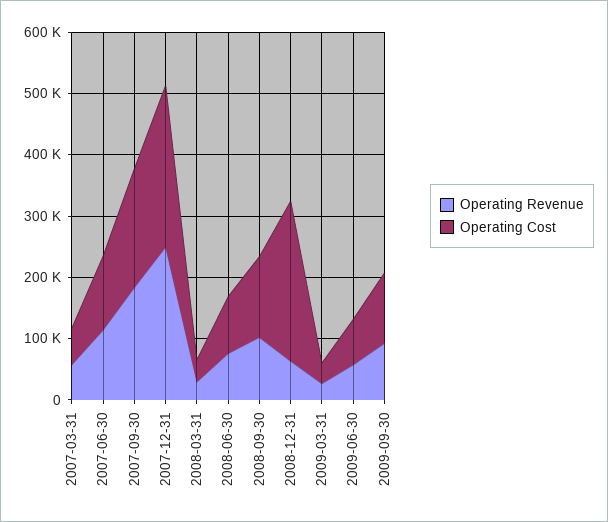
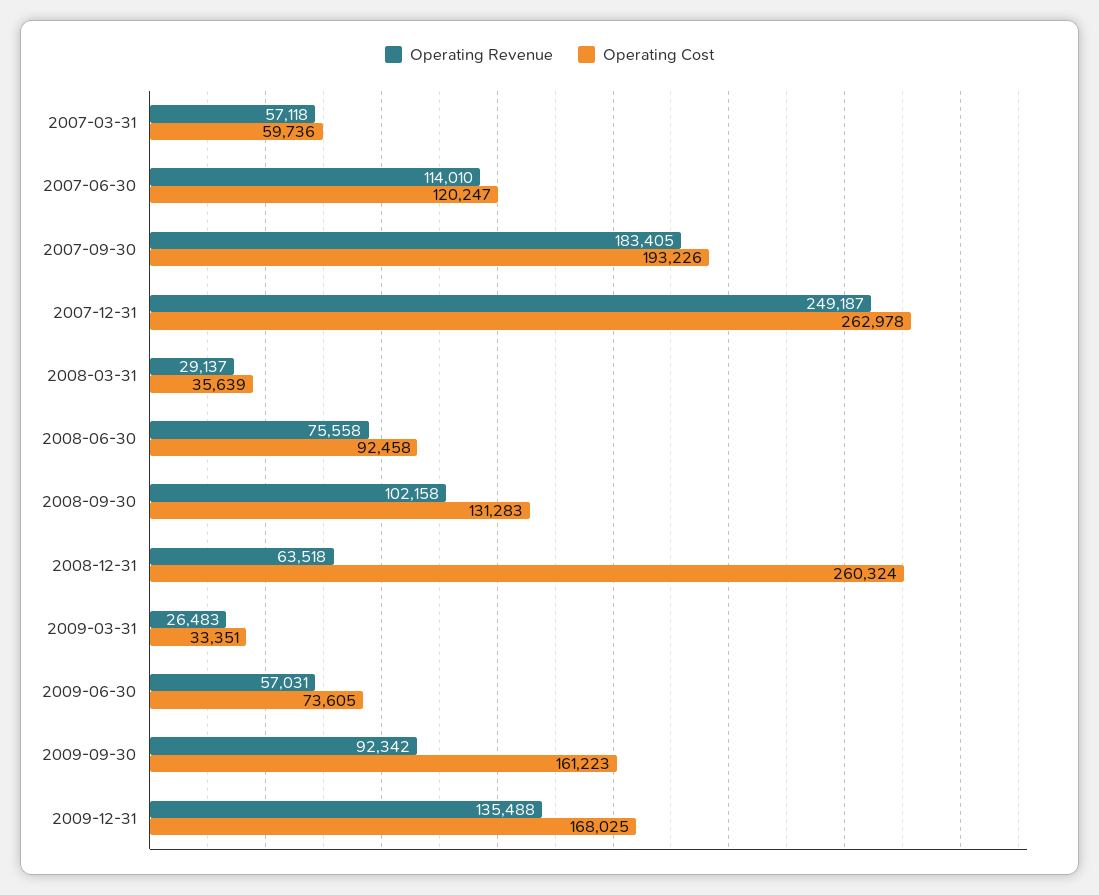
Operating Cost, 2009-09-30: 120000 -> 161223
Operating Revenue, 2009-12-31: none -> 135488
Operating Cost, 2009-12-31: none -> 168025

